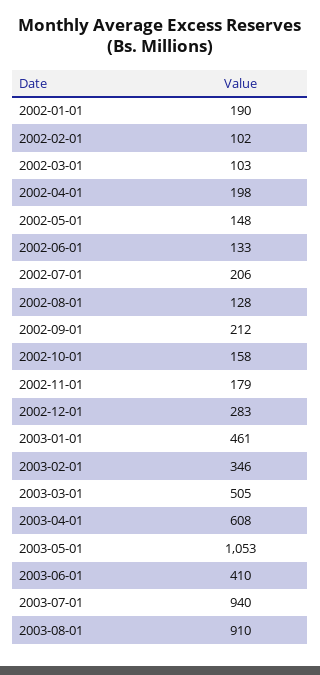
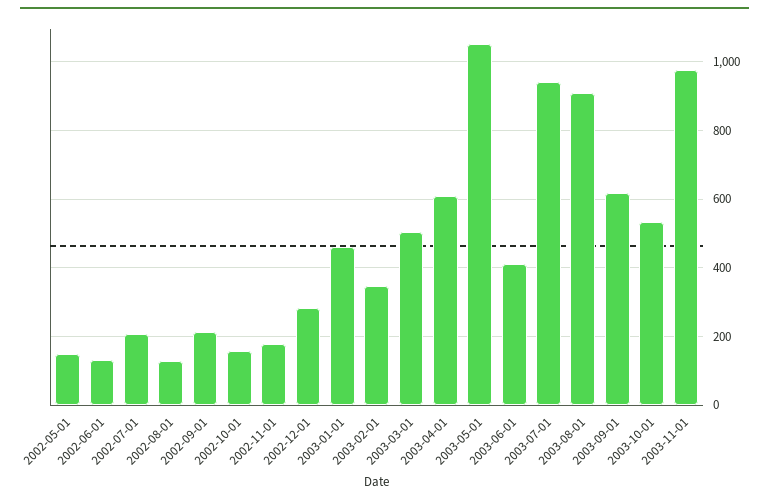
2002-01-01: 190 -> none
2002-02-01: 102 -> none
2002-03-01: 103 -> none
2002-04-01: 198 -> none
2003-09-01: none -> 620
2003-10-01: none -> 540
2003-11-01: none -> 980

